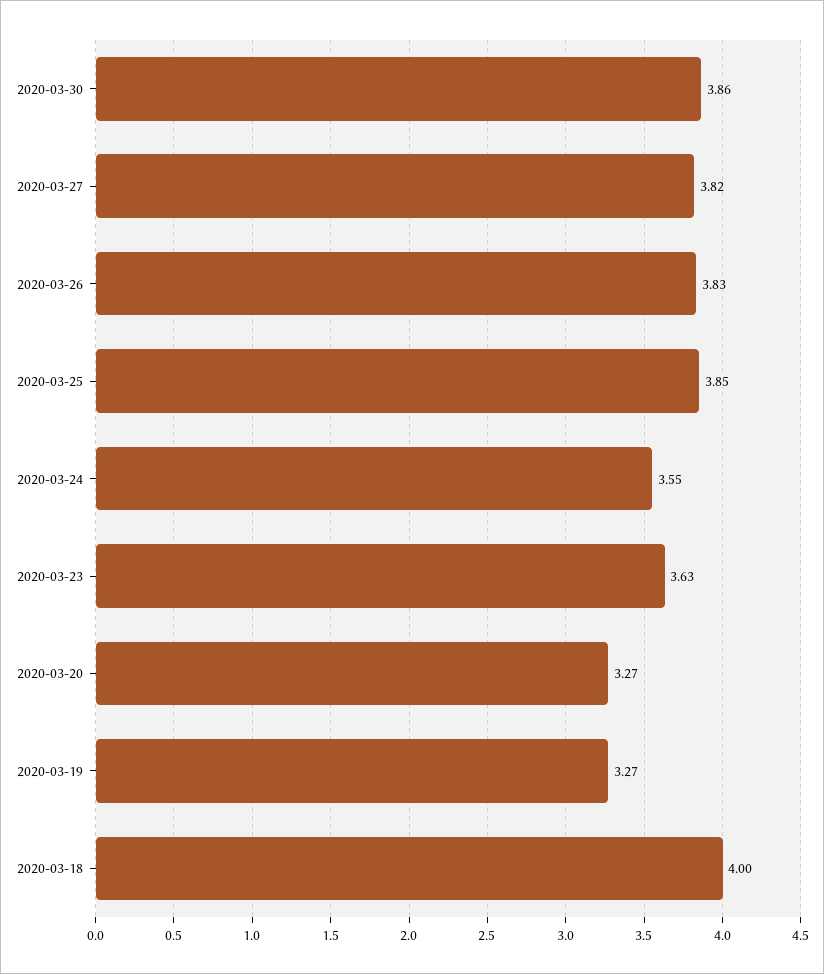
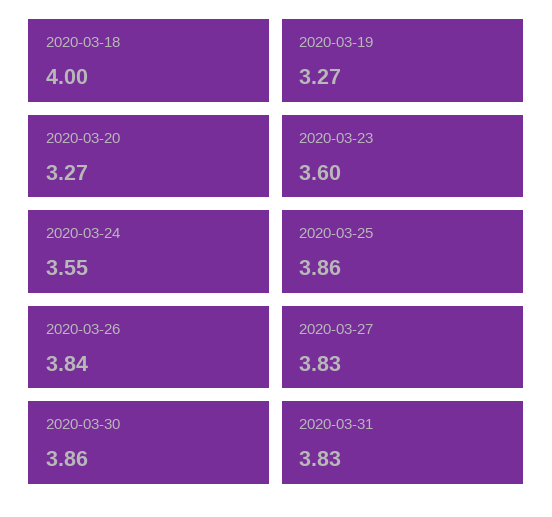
2020-03-27: 3.82 -> 3.83
2020-03-26: 3.83 -> 3.84
2020-03-25: 3.85 -> 3.86
2020-03-23: 3.63 -> 3.6
2020-03-31: none -> 3.83

